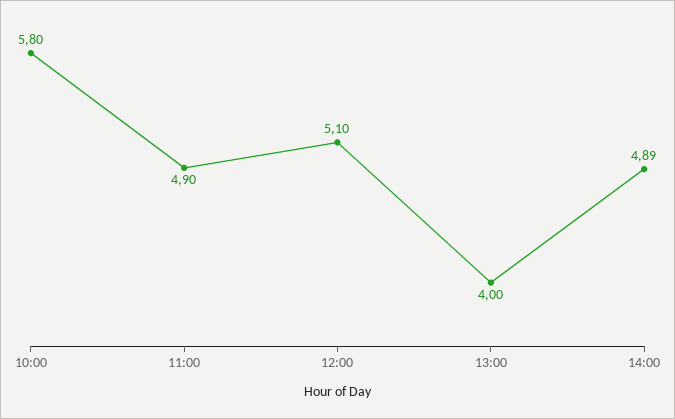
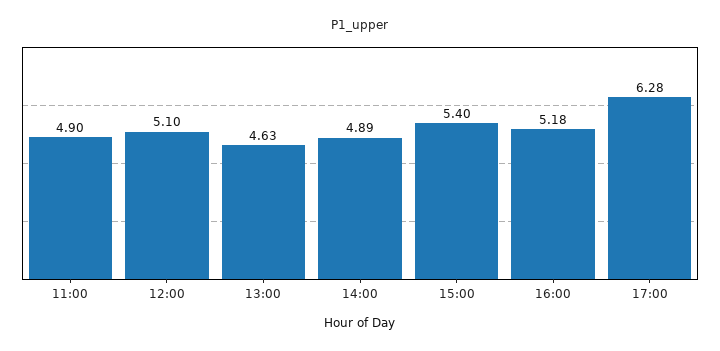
10:00: 5.8 -> none
13:00: 4 -> 4.63
15:00: none -> 5.4
16:00: none -> 5.18
17:00: none -> 6.28

